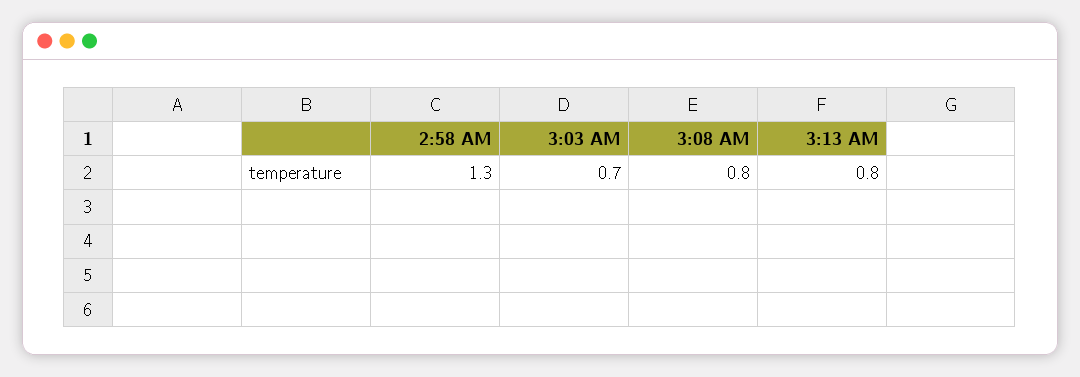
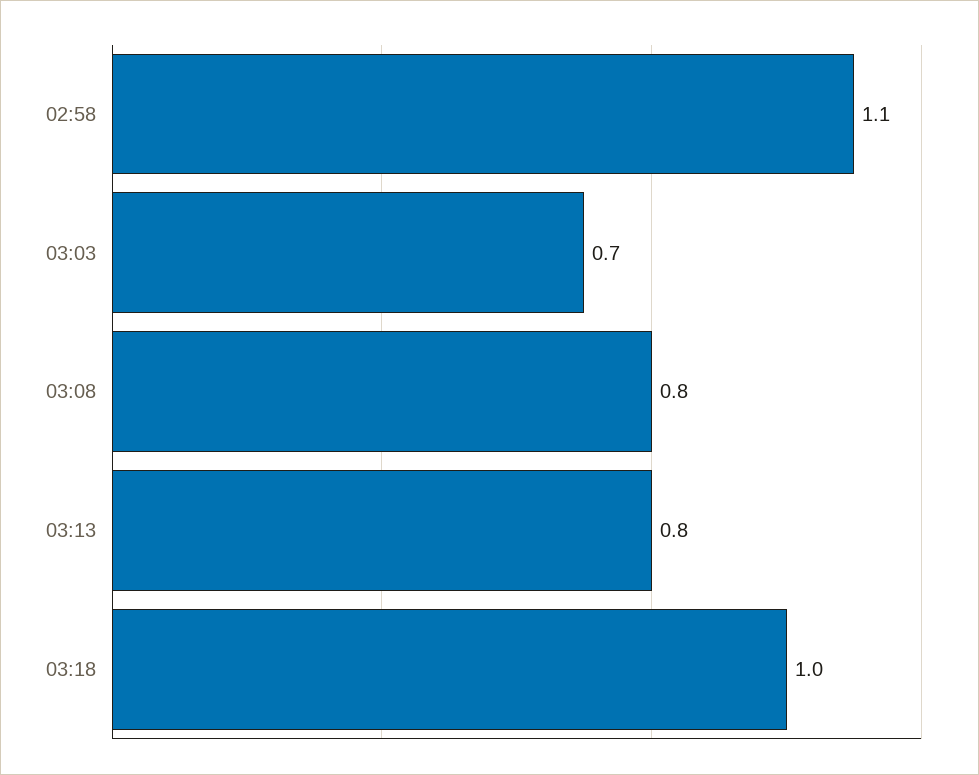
2:58 AM: 1.3 -> 1.1
03:18: none -> 1

